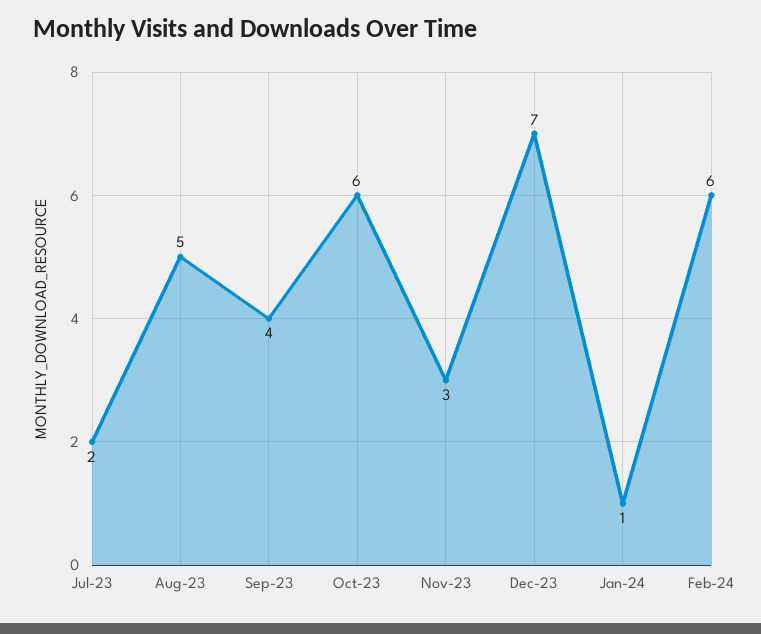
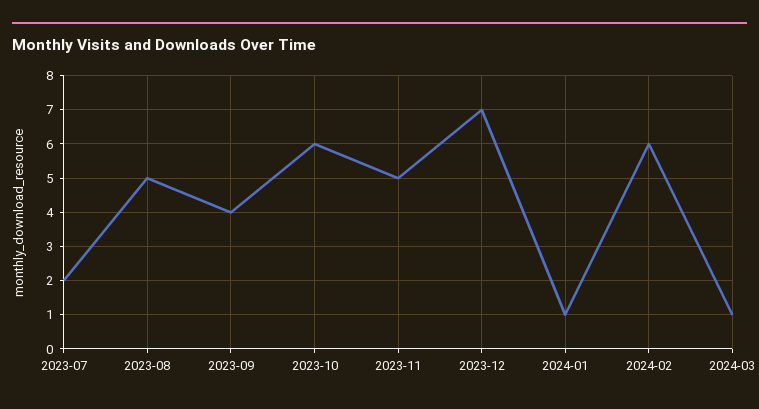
Nov-23: 3 -> 5
2024-03: none -> 1

